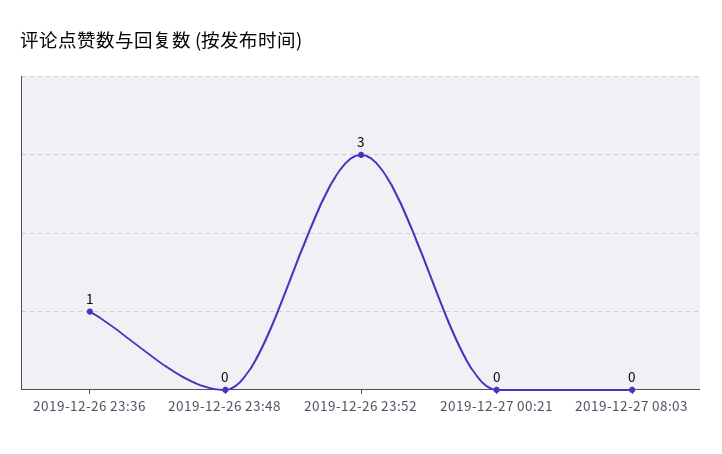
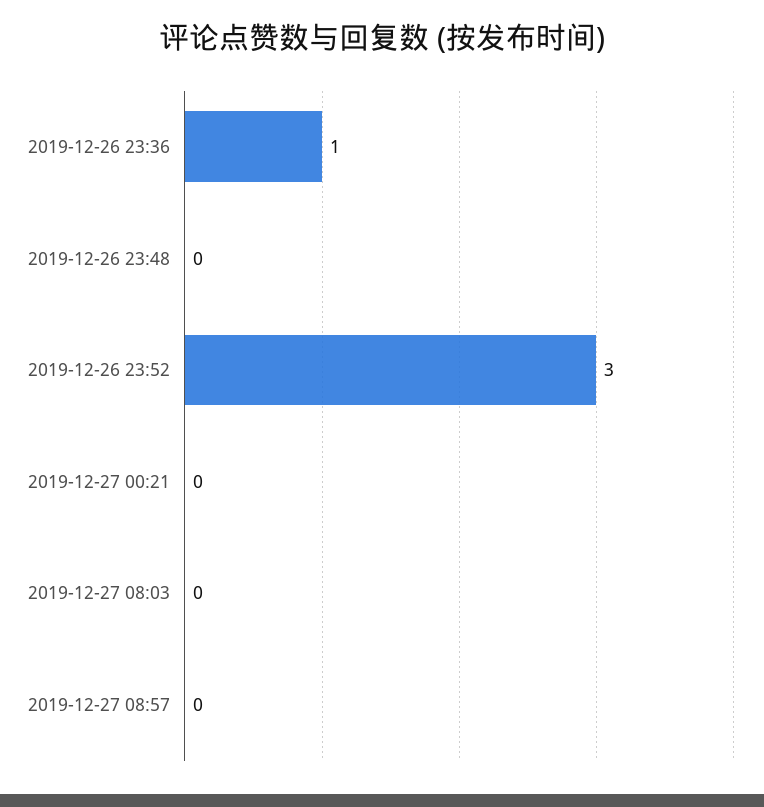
2019-12-27 08:57: none -> 0

